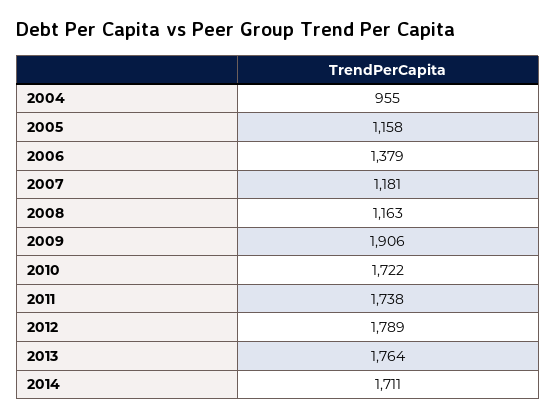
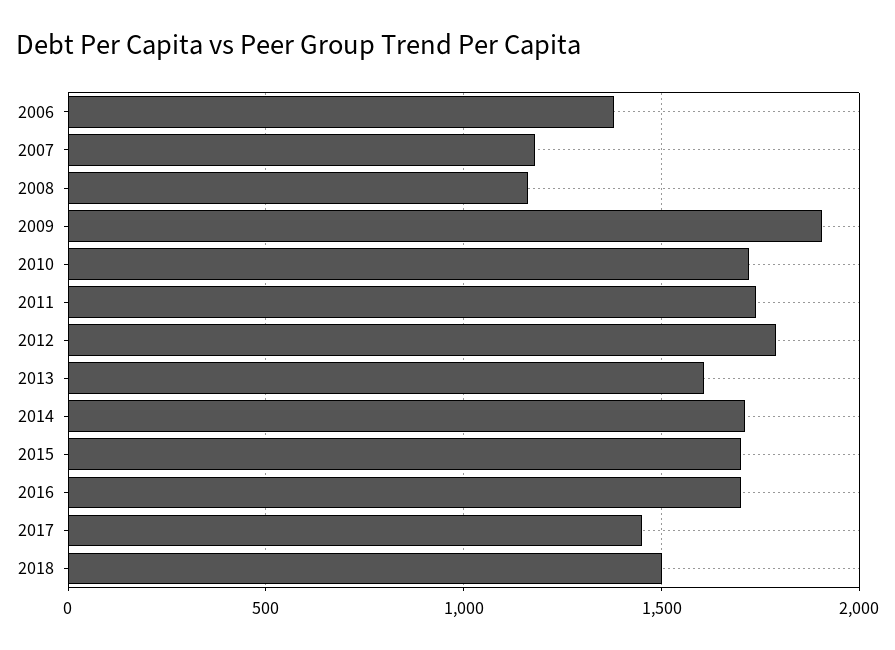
2004: 955 -> none
2005: 1158 -> none
2013: 1764 -> 1600
2015: none -> 1700
2016: none -> 1700
2017: none -> 1450
2018: none -> 1500

